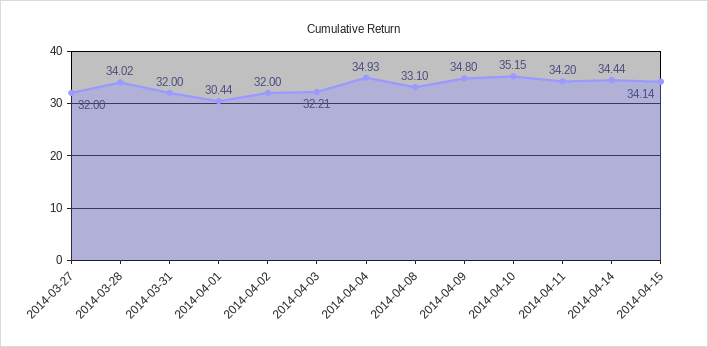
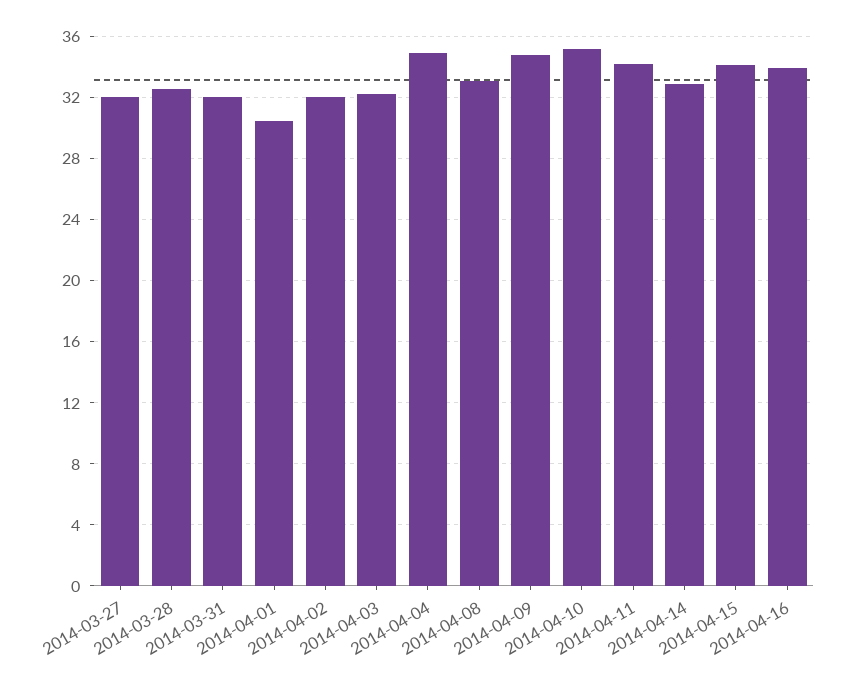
2014-03-28: 34.02 -> 32.5
2014-04-14: 34.44 -> 33
2014-04-16: none -> 34

